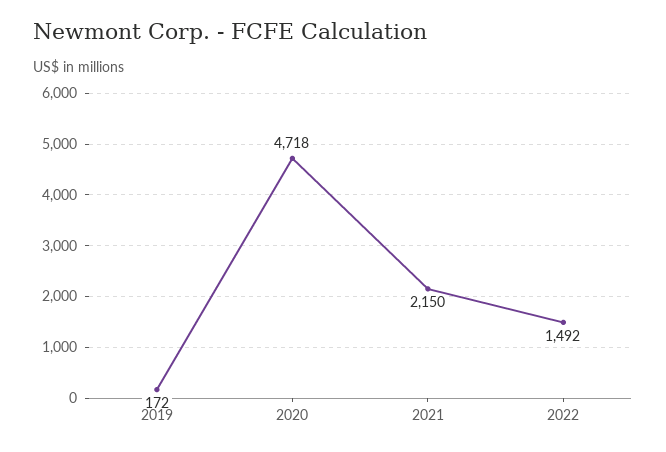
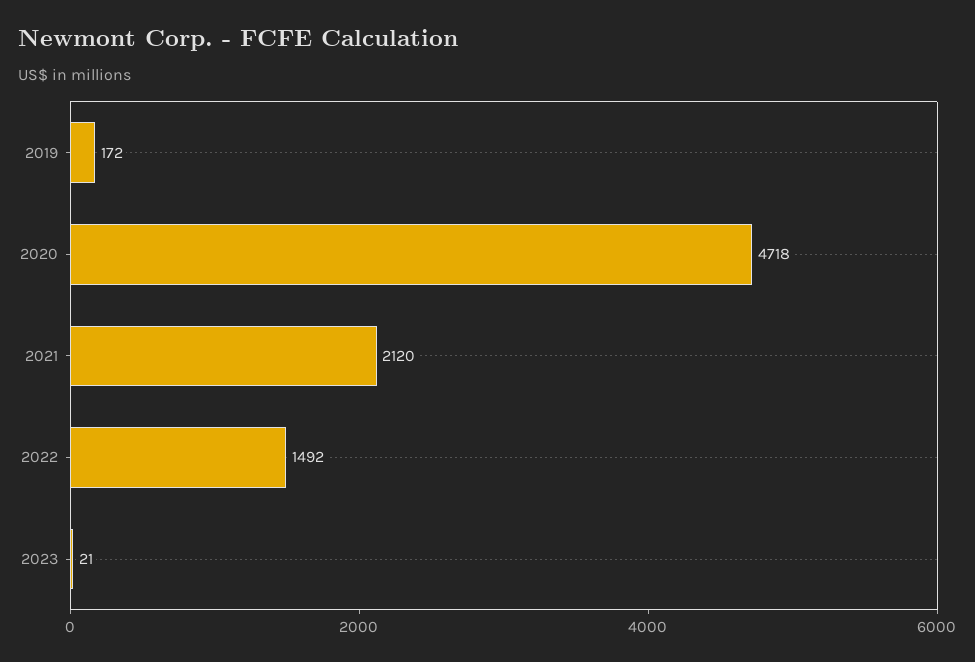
2021: 2150 -> 2120
2023: none -> 21

